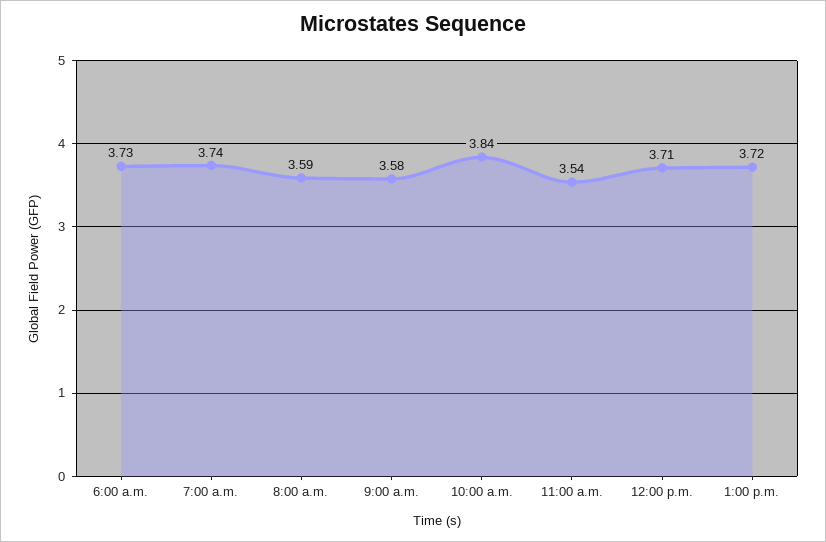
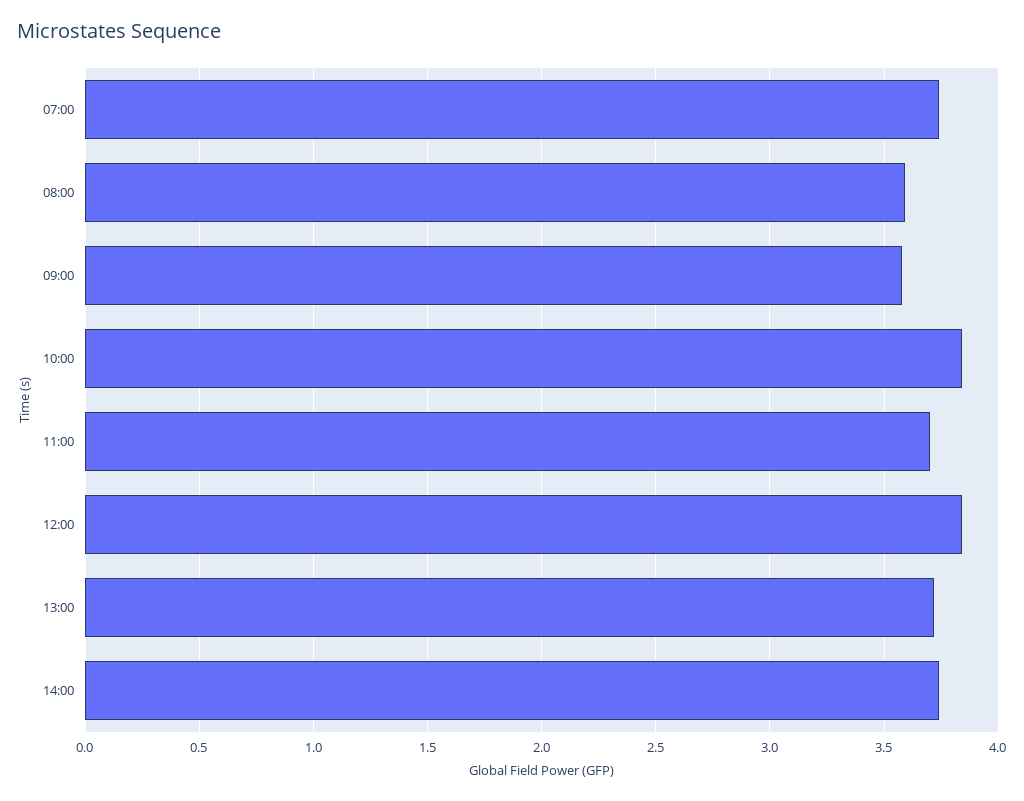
6:00 a.m.: 3.73 -> none
11:00 a.m.: 3.54 -> 3.7
12:00 p.m.: 3.71 -> 3.85
14:00: none -> 3.75

